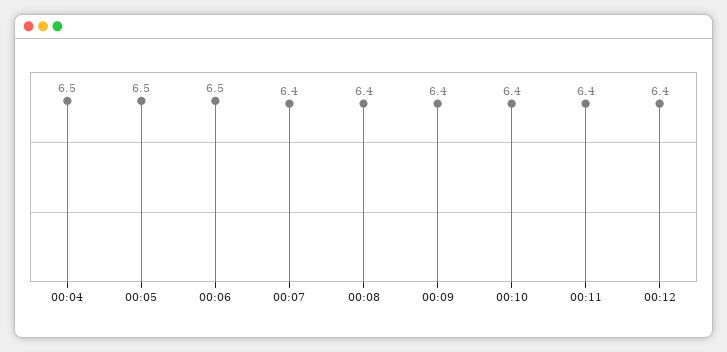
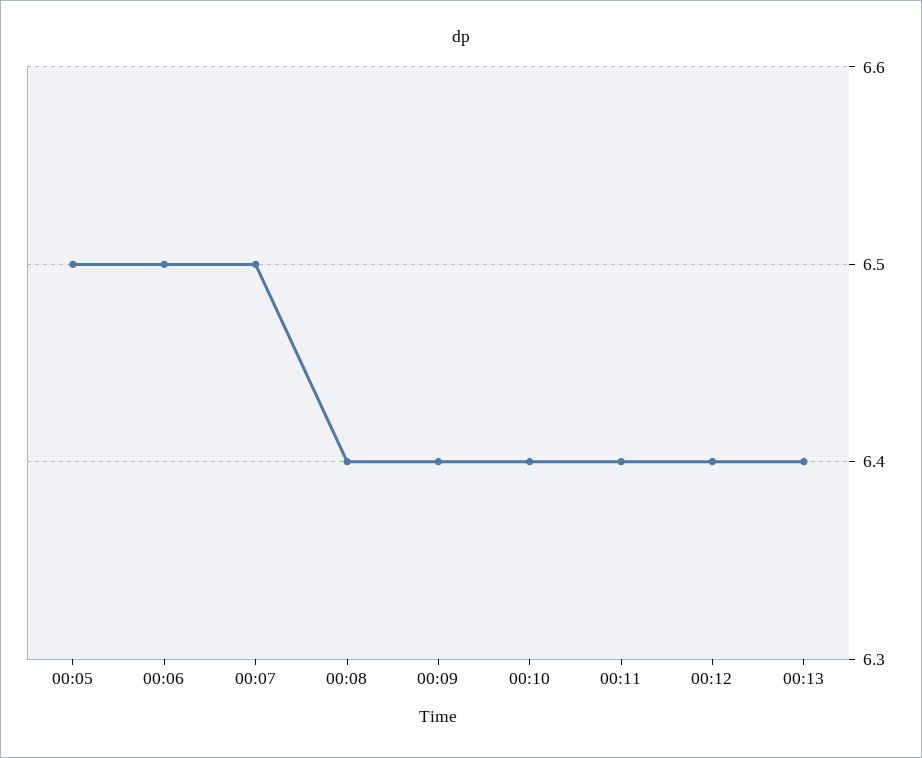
00:04: 6.5 -> none
00:07: 6.4 -> 6.5
00:13: none -> 6.4

